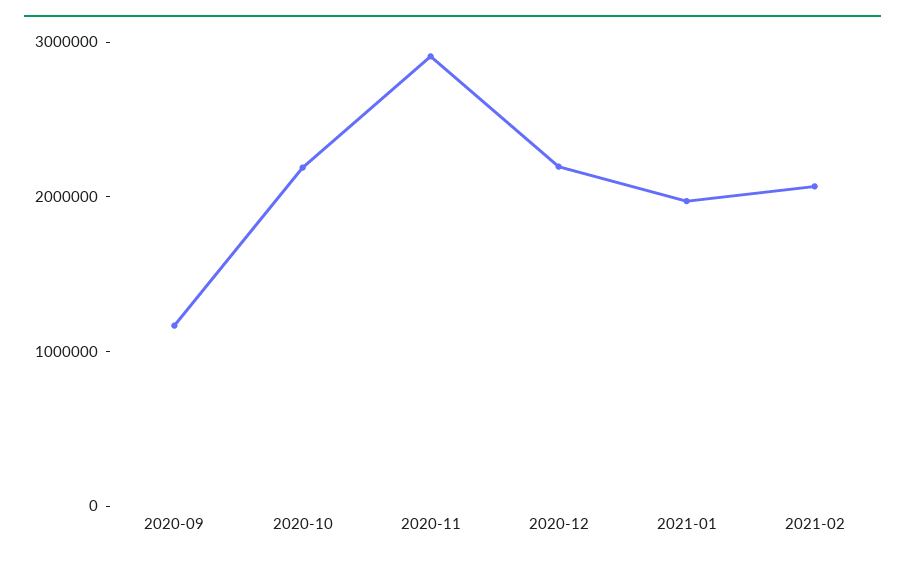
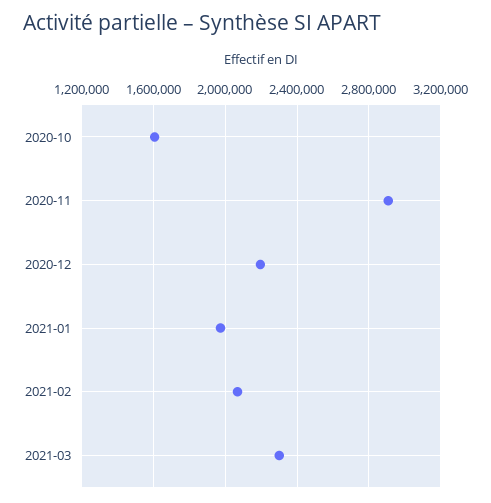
2020-09: 1200000 -> none
2020-10: 2200000 -> 1600000
2021-03: none -> 2300000

